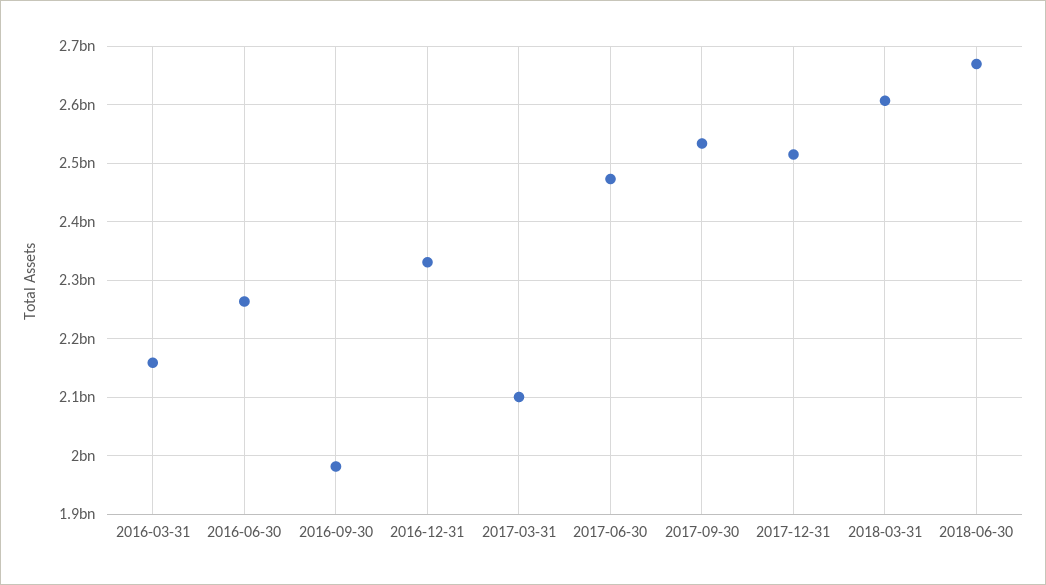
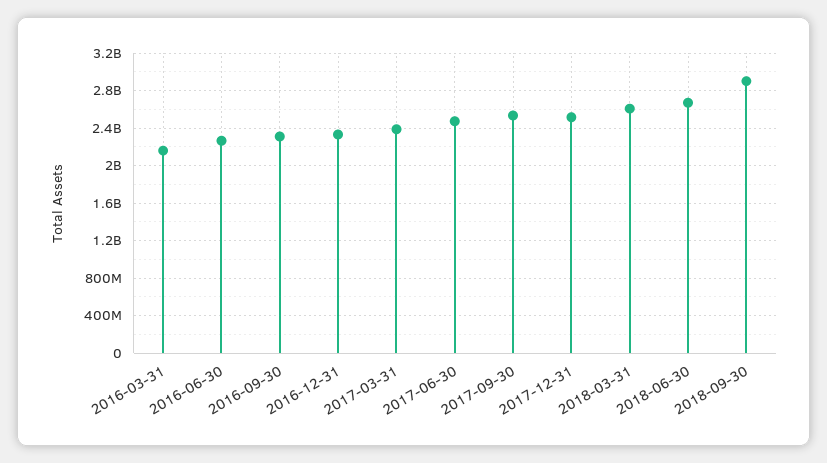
2016-09-30: 1980000000 -> 2300000000
2017-03-31: 2100000000 -> 2400000000
2018-09-30: none -> 2900000000

